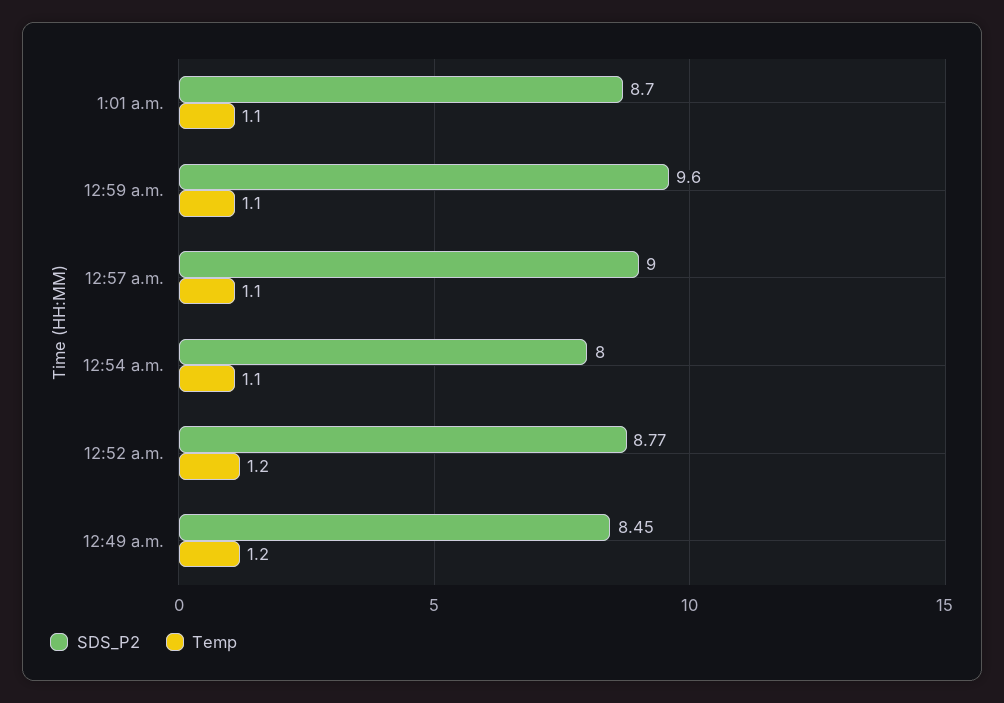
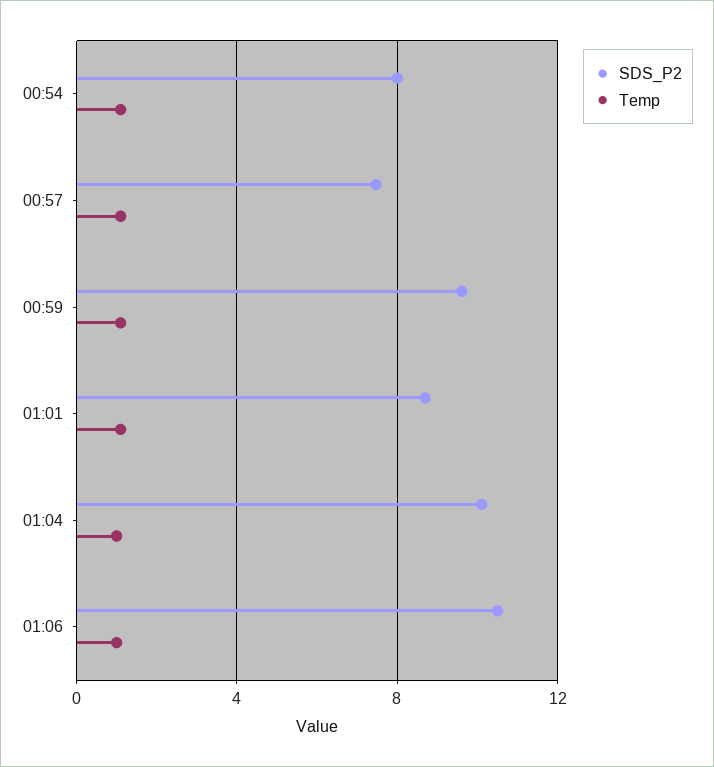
SDS_P2, 12:57 a.m.: 9 -> 7.5
SDS_P2, 12:52 a.m.: 8.77 -> none
Temp, 12:52 a.m.: 1.2 -> none
SDS_P2, 12:49 a.m.: 8.45 -> none
Temp, 12:49 a.m.: 1.2 -> none
SDS_P2, 01:04: none -> 10
Temp, 01:04: none -> 1
SDS_P2, 01:06: none -> 10.5
Temp, 01:06: none -> 1

